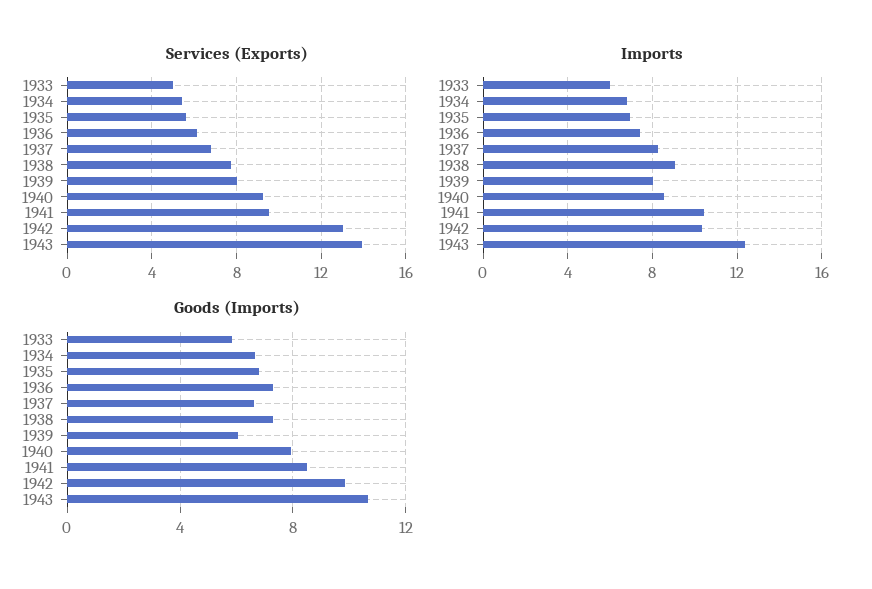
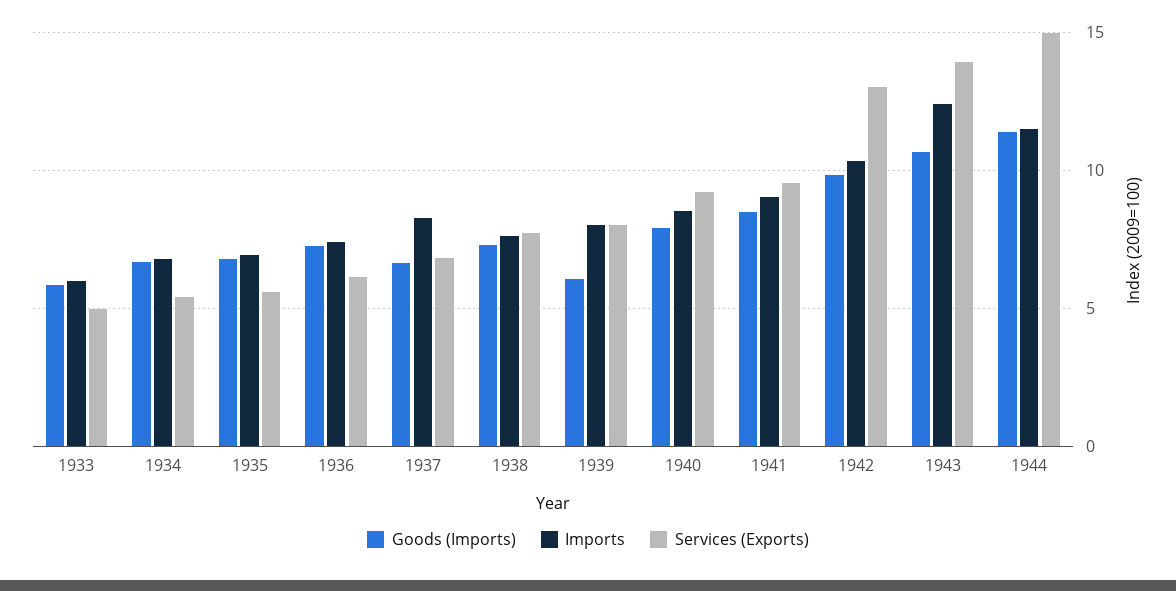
Imports, 1938: 9 -> 7.5
Imports, 1941: 10.5 -> 9
Goods (Imports), 1944: none -> 11.5
Imports, 1944: none -> 11.5
Services (Exports), 1944: none -> 15

